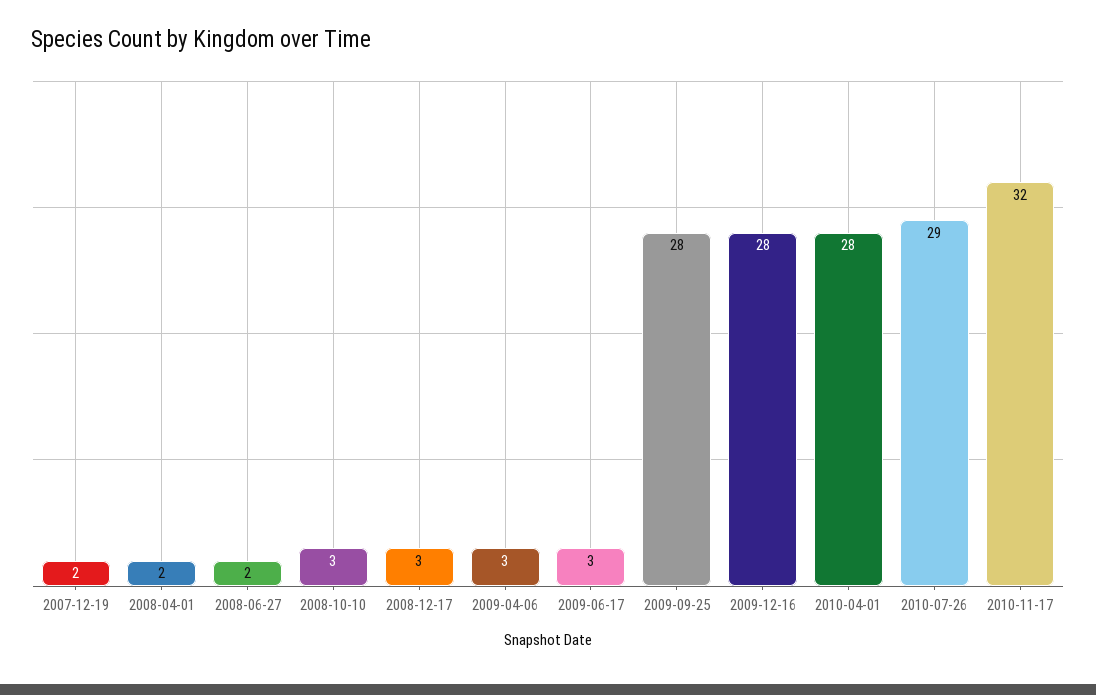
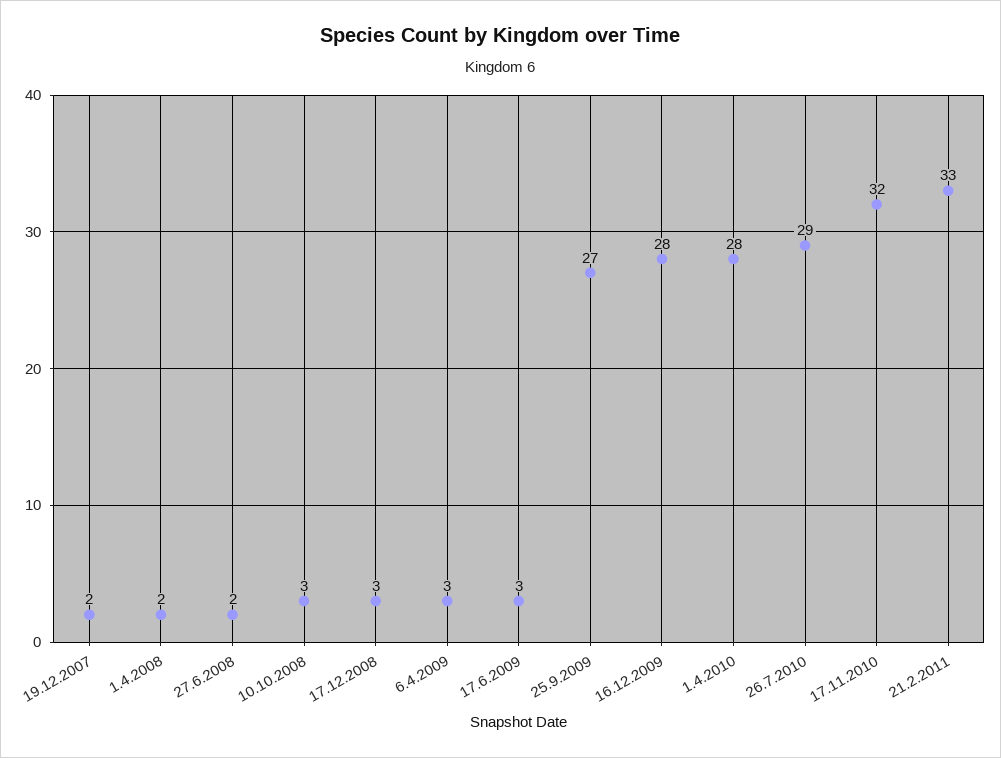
2009-09-25: 28 -> 27
21.2.2011: none -> 33

